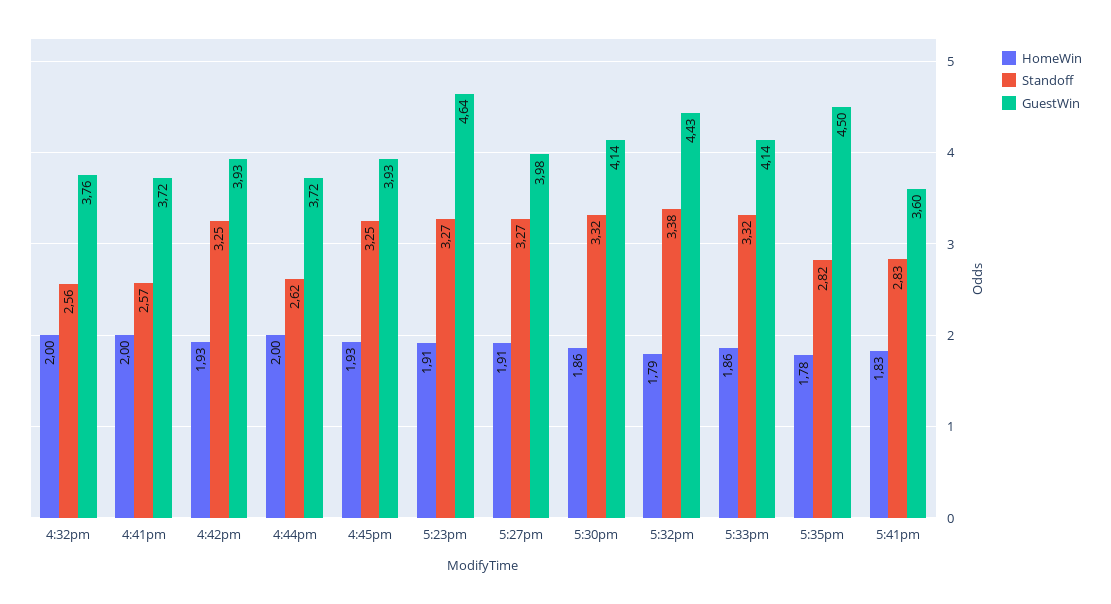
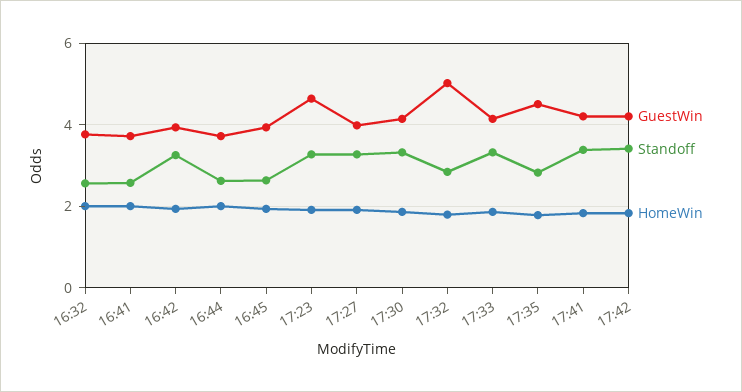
Standoff, 4:45pm: 3.25 -> 2.6
Standoff, 5:32pm: 3.38 -> 2.8
GuestWin, 5:32pm: 4.43 -> 5
Standoff, 5:41pm: 2.83 -> 3.4
GuestWin, 5:41pm: 3.6 -> 4.2
GuestWin, 17:42: none -> 4.2
Standoff, 17:42: none -> 3.4
HomeWin, 17:42: none -> 1.8

